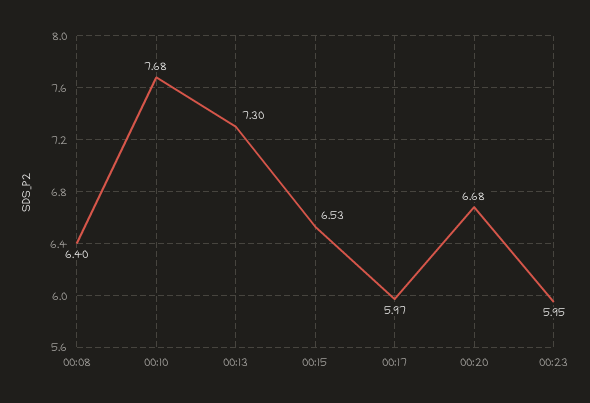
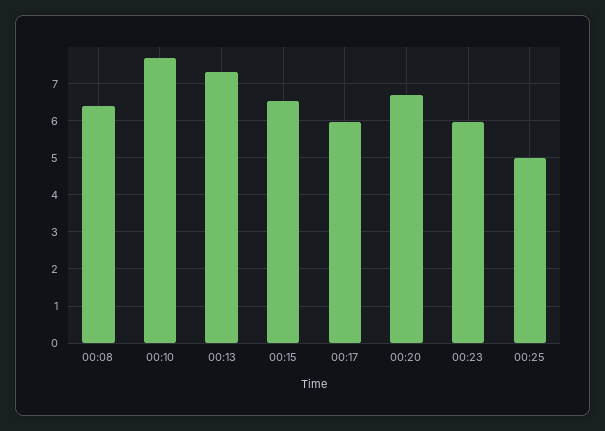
00:25: none -> 5

